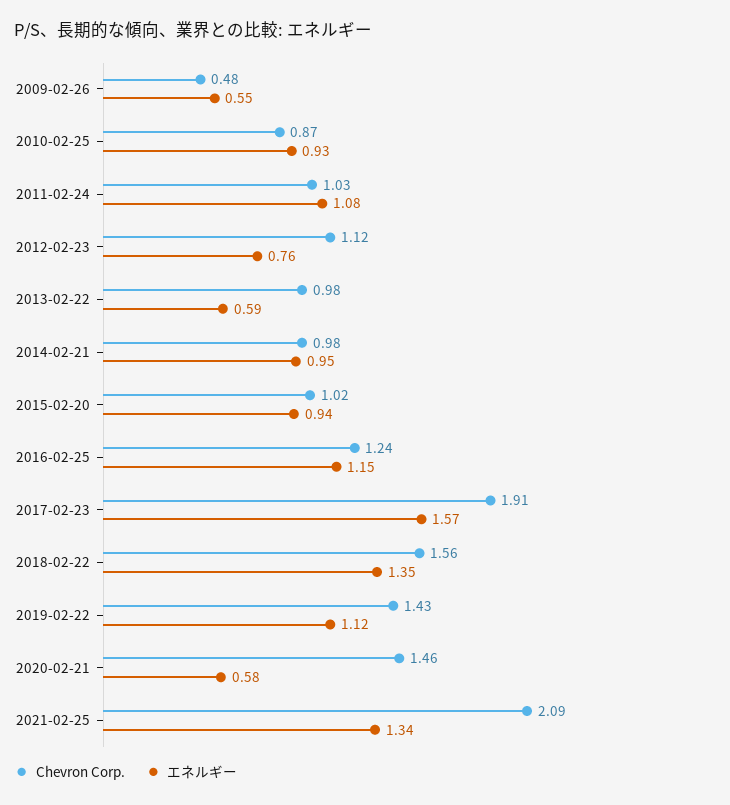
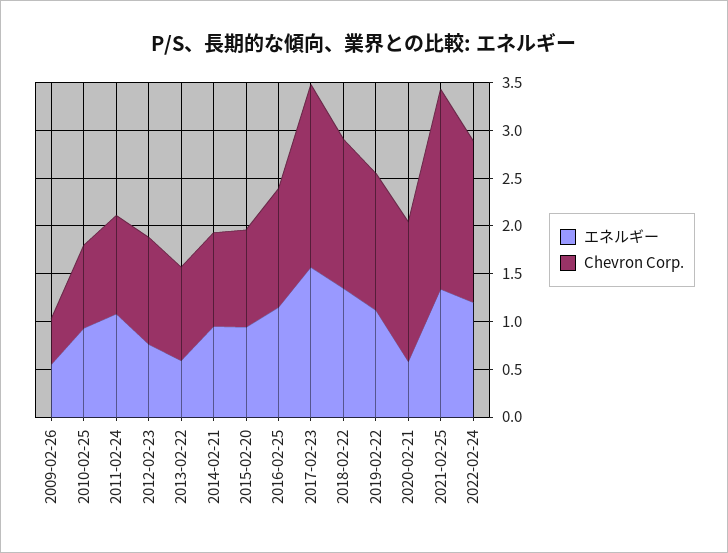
エネルギー, 2022-02-24: none -> 1.2
Chevron Corp., 2022-02-24: none -> 1.7

